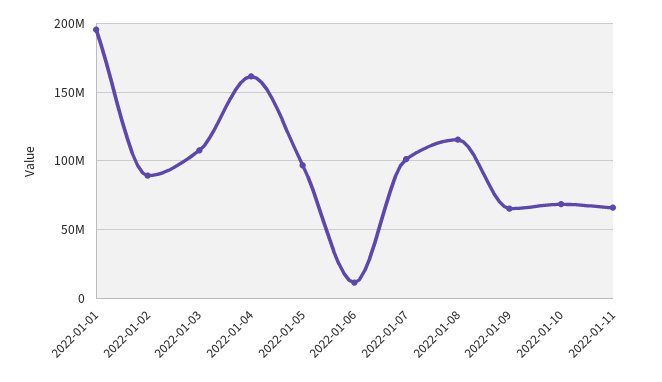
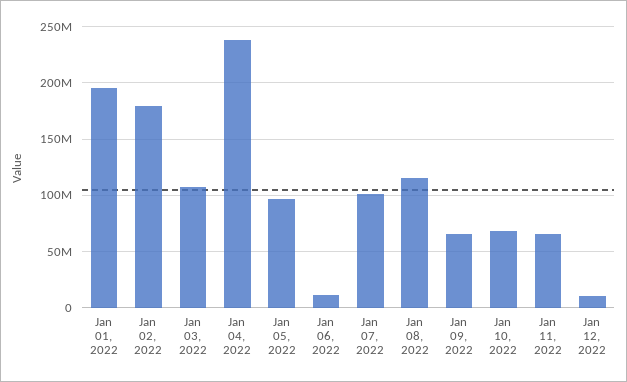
2022-01-02: 90000000 -> 180000000
2022-01-04: 160000000 -> 240000000
Jan 12, 2022: none -> 10000000

